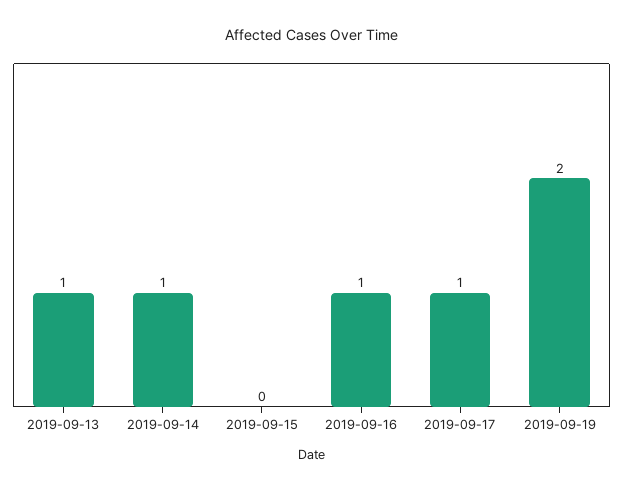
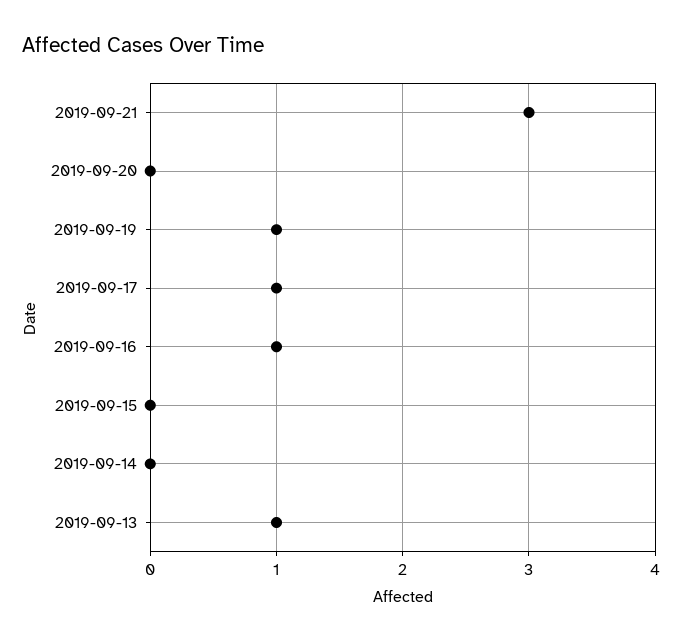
2019-09-14: 1 -> 0
2019-09-19: 2 -> 1
2019-09-21: none -> 3
2019-09-20: none -> 0

